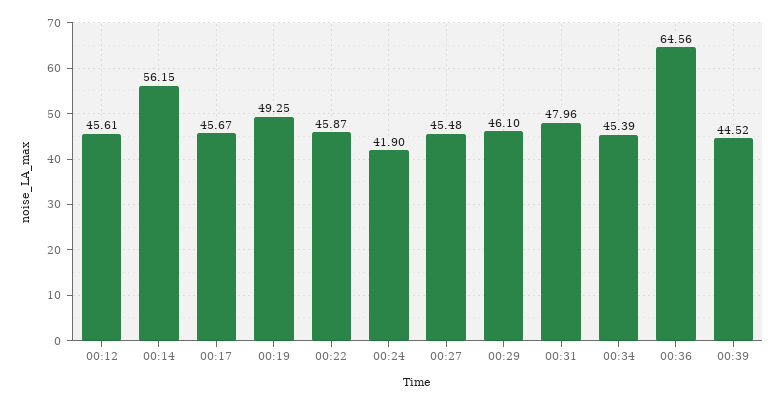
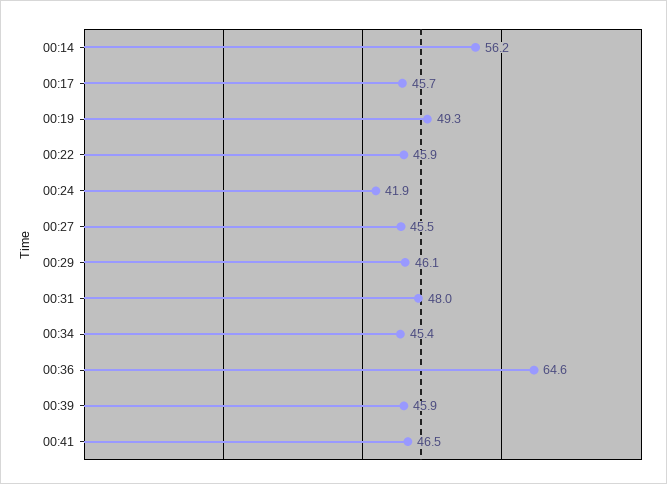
00:12: 45.61 -> none
00:39: 44.52 -> 45.9
00:41: none -> 46.5

